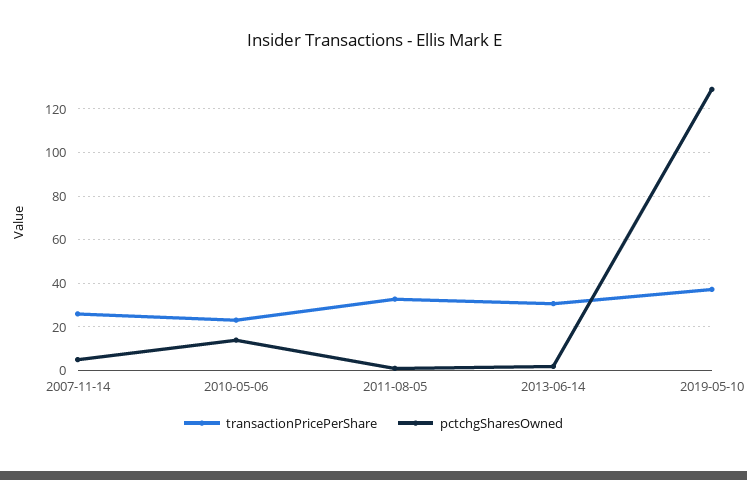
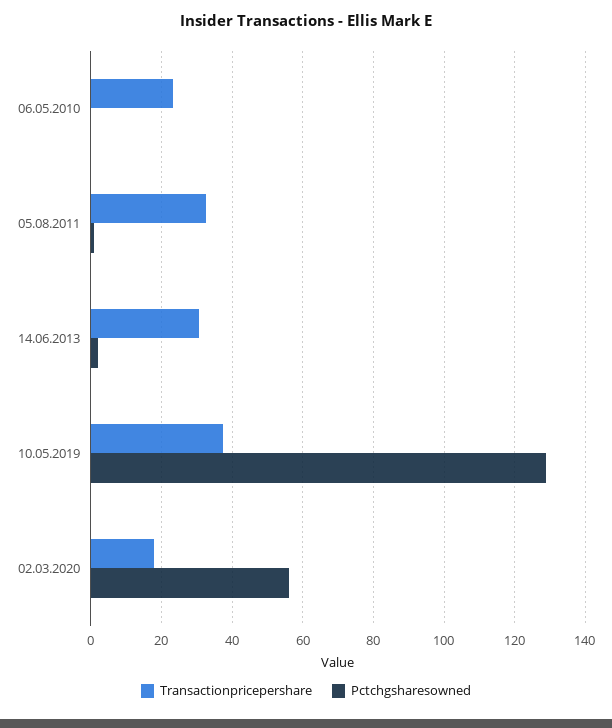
transactionPricePerShare, 2007-11-14: 25 -> none
pctchgSharesOwned, 2007-11-14: 5 -> none
pctchgSharesOwned, 2010-05-06: 15 -> 0
transactionPricePerShare, 02.03.2020: none -> 18
pctchgSharesOwned, 02.03.2020: none -> 56

